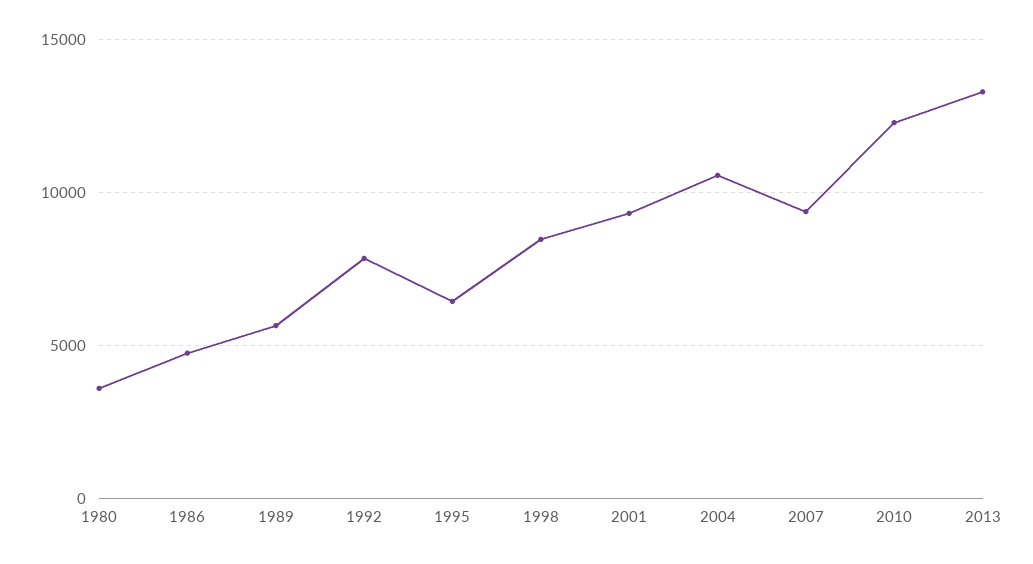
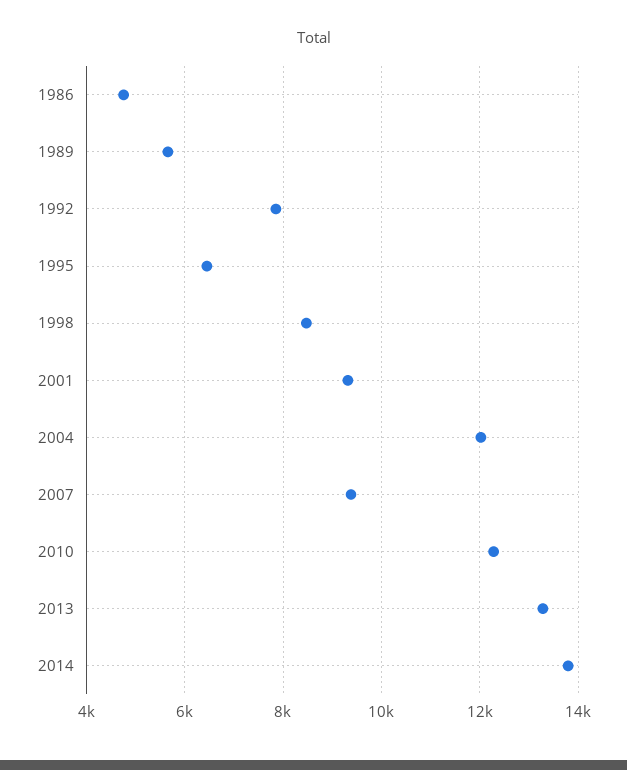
1980: 3500 -> none
2004: 10500 -> 12000
2014: none -> 13800

